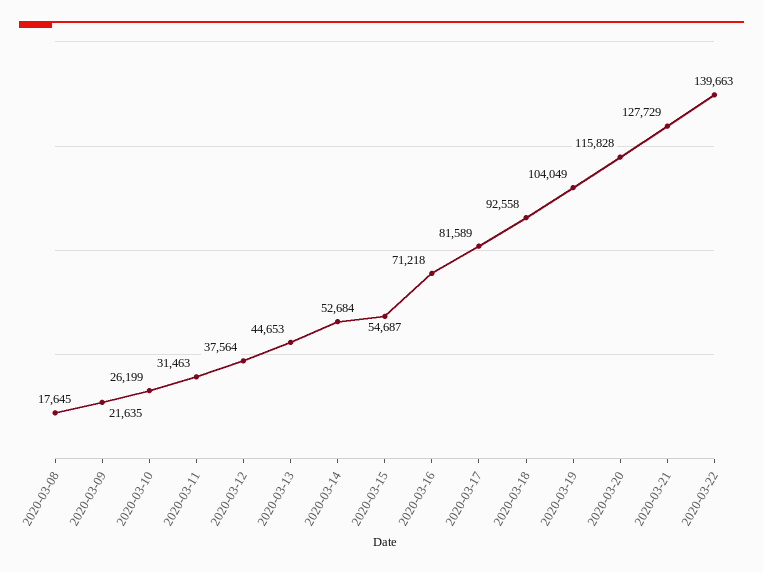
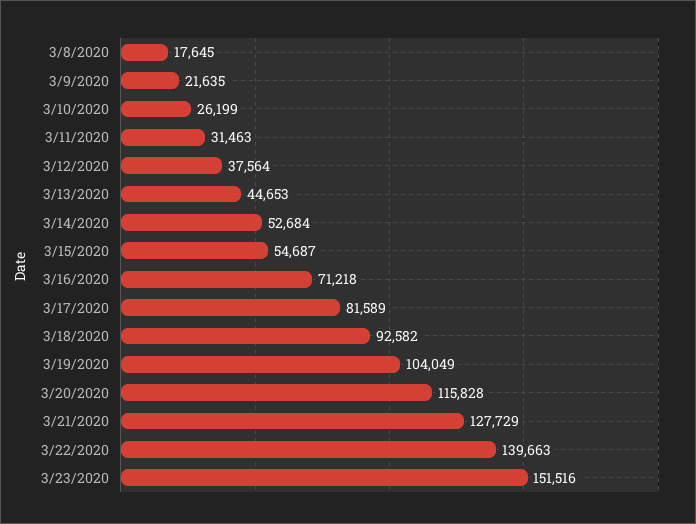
2020-03-18: 92558 -> 92582
3/23/2020: none -> 151516

